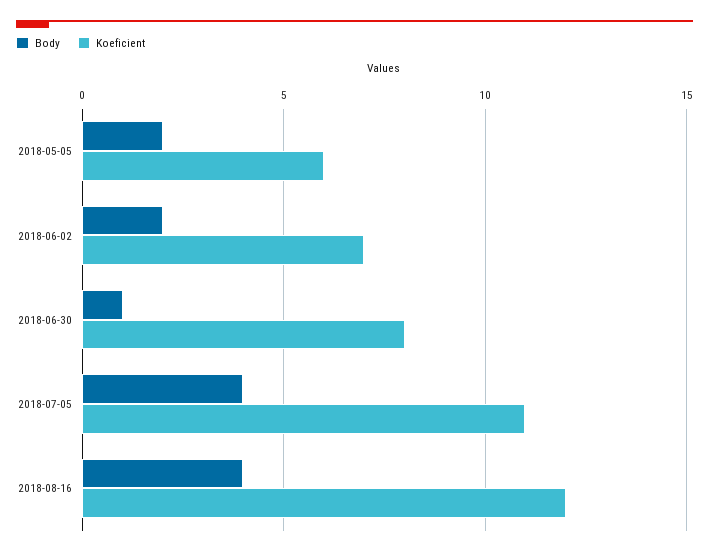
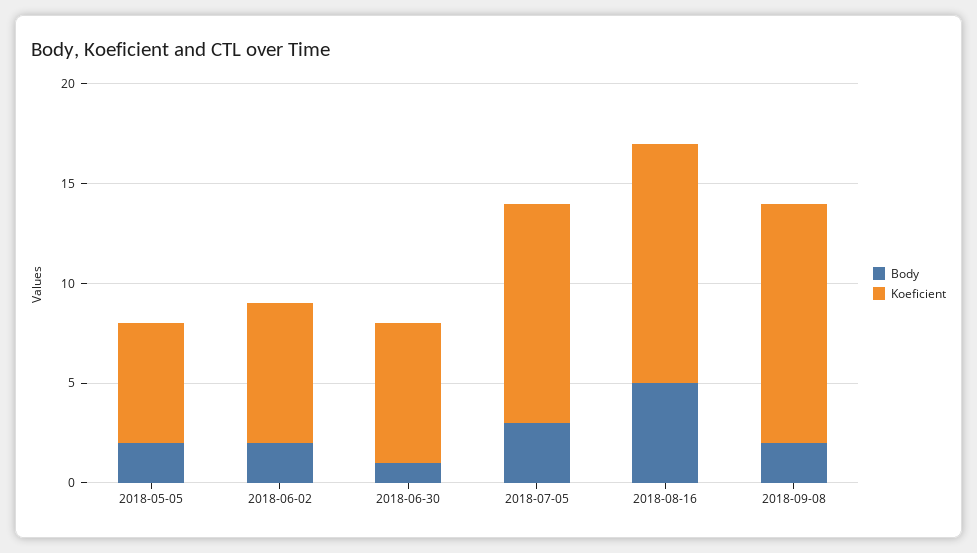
Koeficient, 2018-06-30: 8 -> 7
Body, 2018-07-05: 4 -> 3
Body, 2018-08-16: 4 -> 5
Body, 2018-09-08: none -> 2
Koeficient, 2018-09-08: none -> 12

